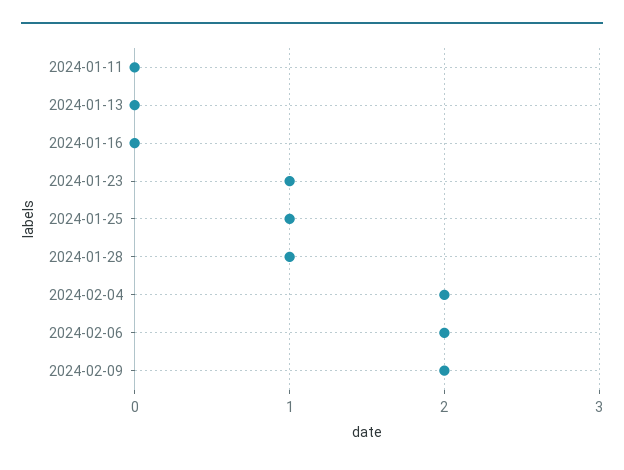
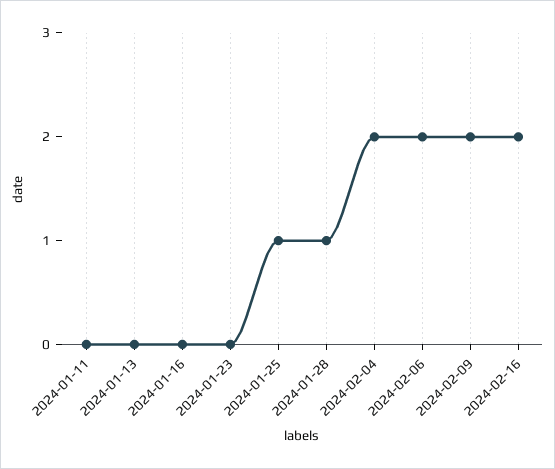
2024-01-23: 1 -> 0
2024-02-16: none -> 2

